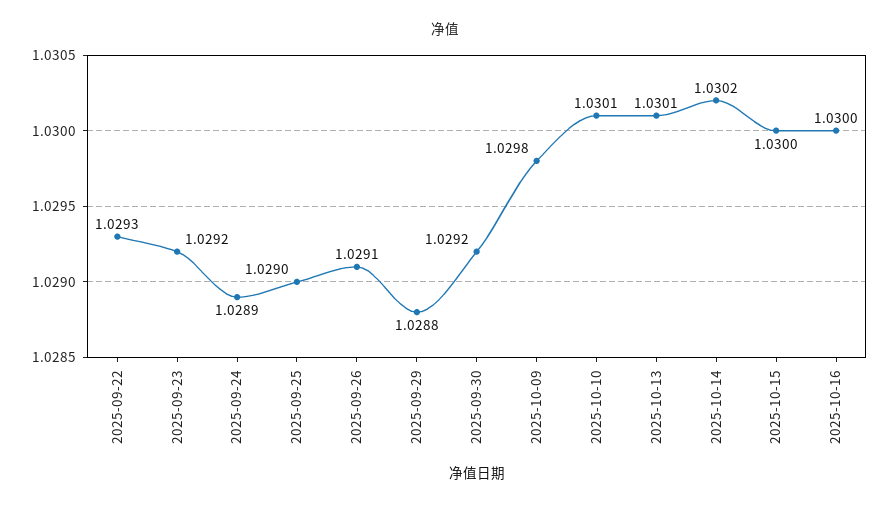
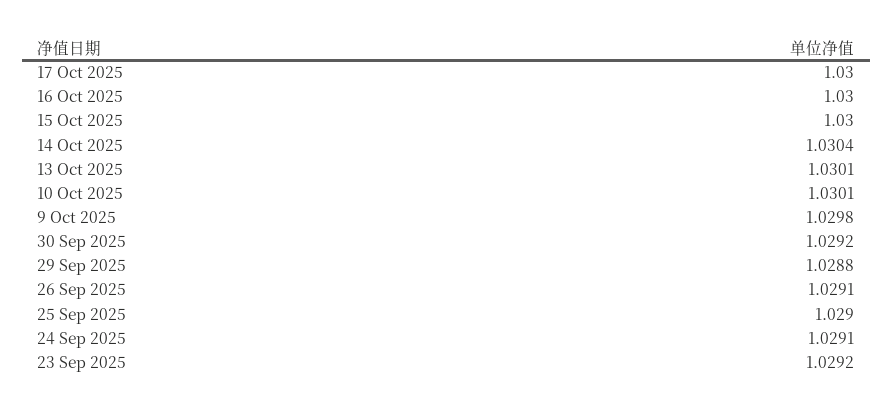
2025-09-22: 1.0293 -> none
2025-09-24: 1.0289 -> 1.0291
2025-10-14: 1.0302 -> 1.0304
17 Oct 2025: none -> 1.03

